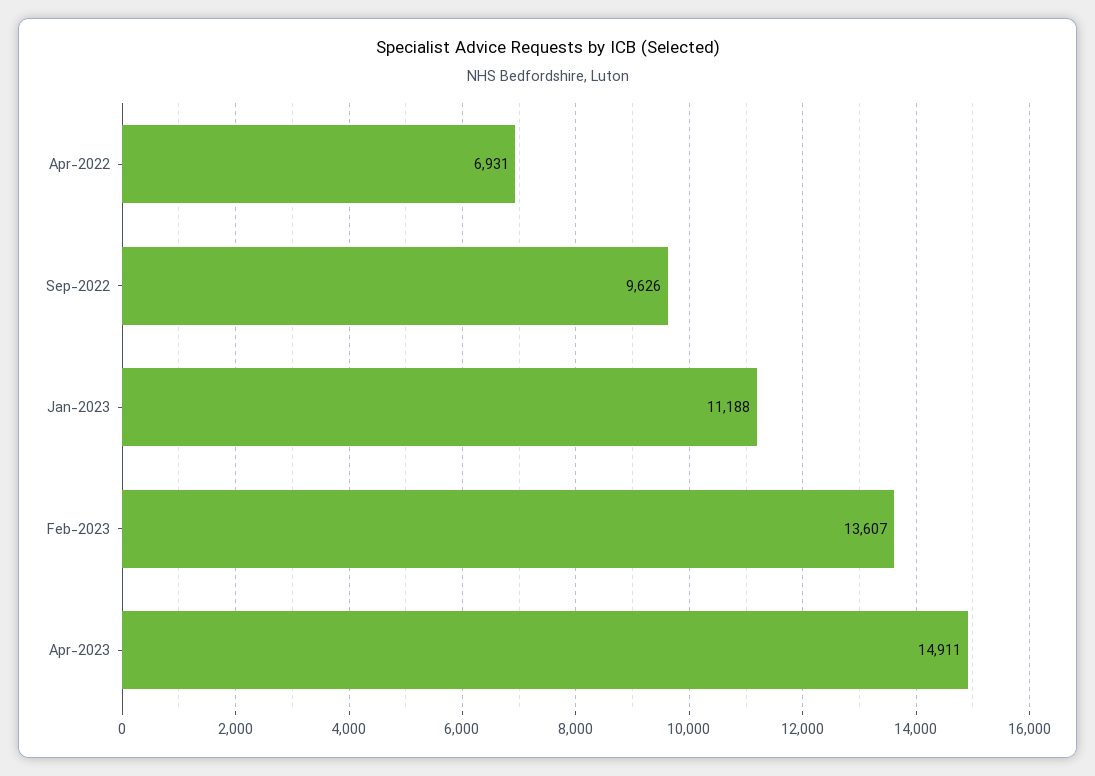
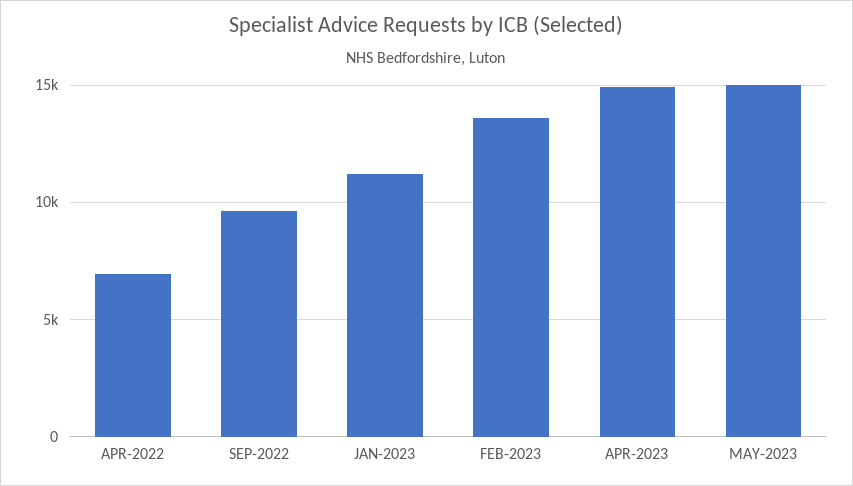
MAY-2023: none -> 15000

